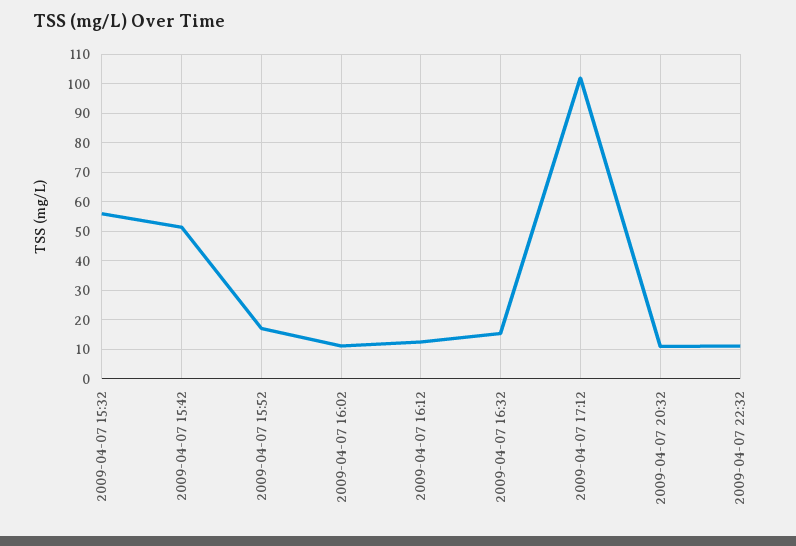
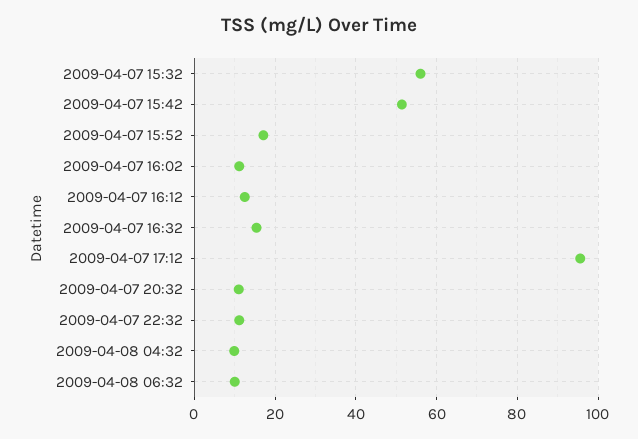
2009-04-07 17:12: 102.5 -> 96
2009-04-08 04:32: none -> 10
2009-04-08 06:32: none -> 10

